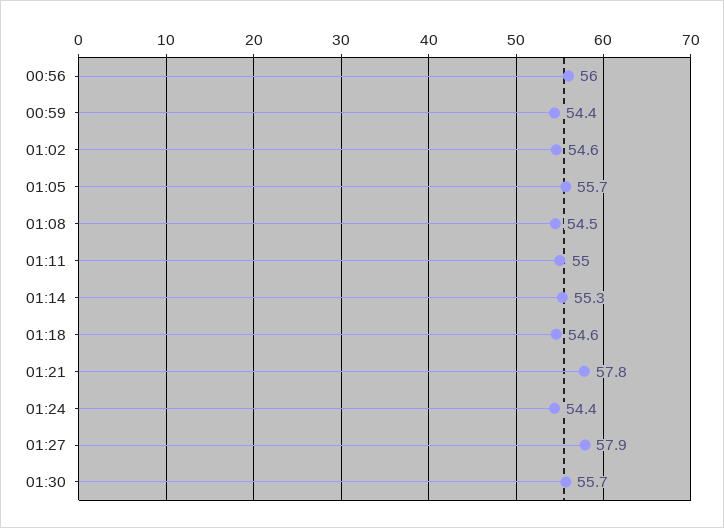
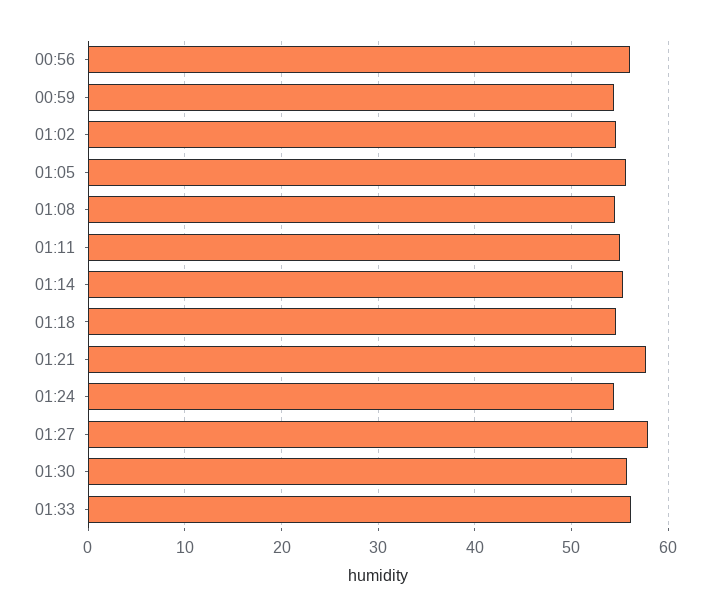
01:33: none -> 56

